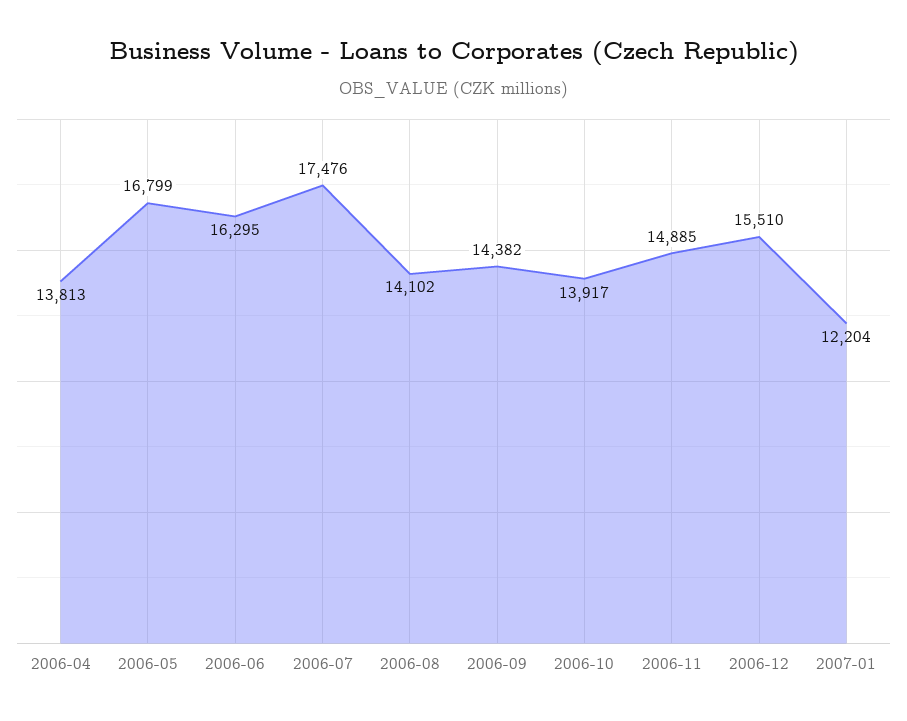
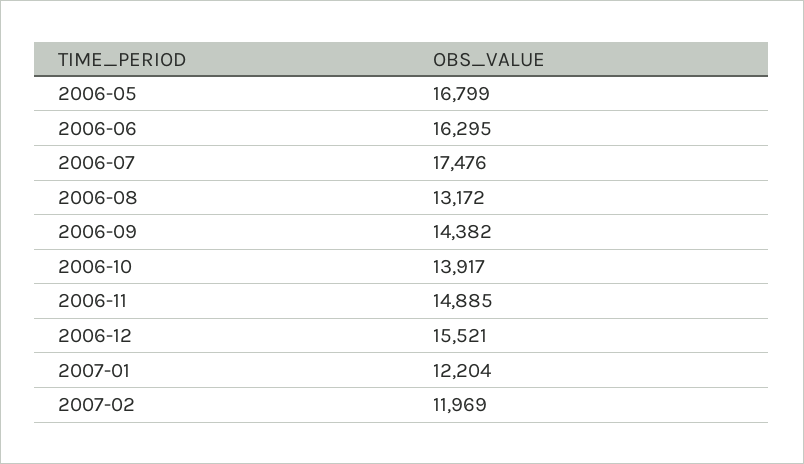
2006-04: 13813 -> none
2006-08: 14102 -> 13172
2006-12: 15510 -> 15521
2007-02: none -> 11969

